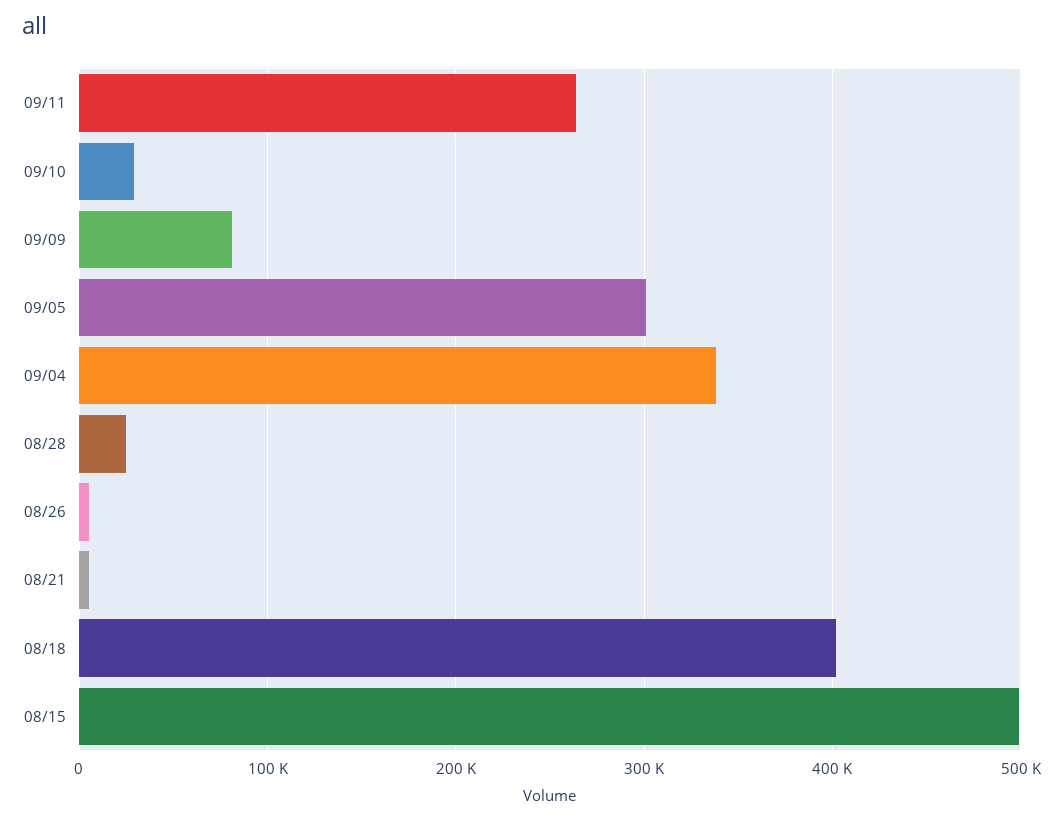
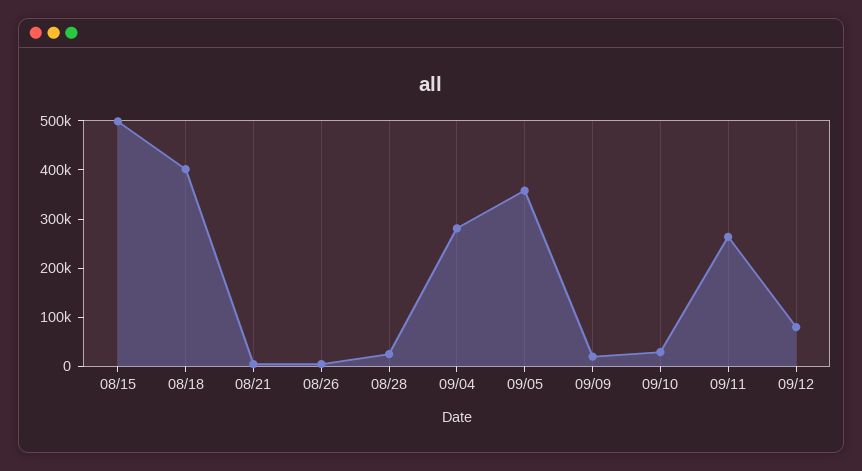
09/09: 80000 -> 20000
09/05: 300000 -> 360000
09/04: 340000 -> 280000
09/12: none -> 80000

